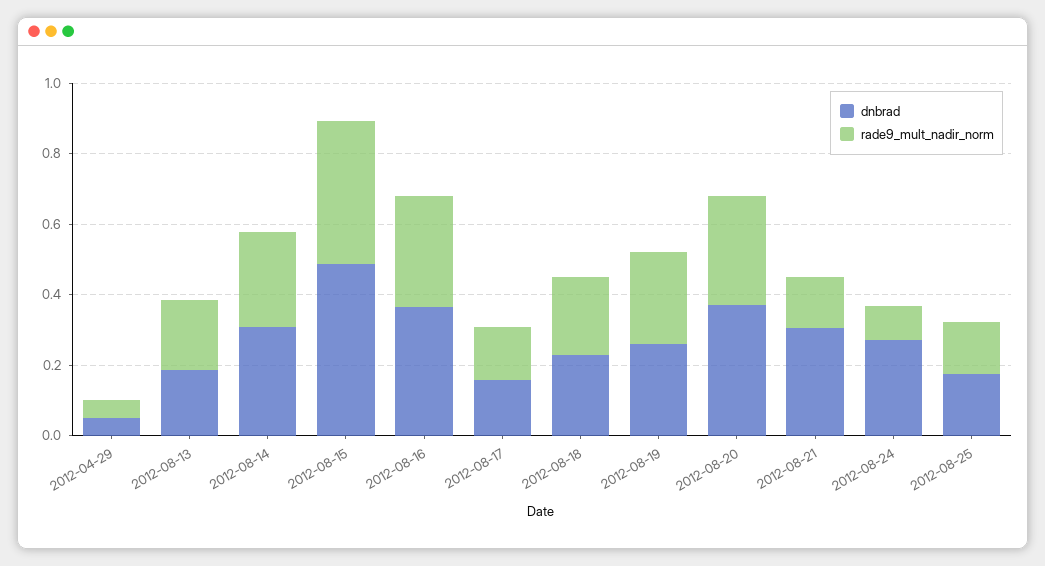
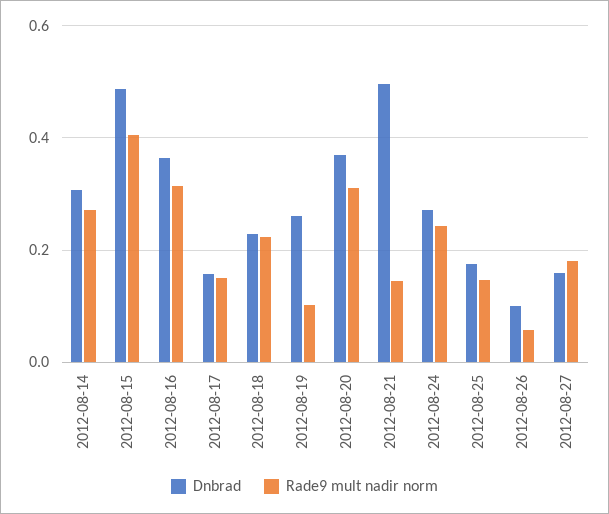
dnbrad, 2012-04-29: 0.05 -> none
rade9_mult_nadir_norm, 2012-04-29: 0.05 -> none
dnbrad, 2012-08-13: 0.2 -> none
rade9_mult_nadir_norm, 2012-08-13: 0.2 -> none
rade9_mult_nadir_norm, 2012-08-19: 0.25 -> 0.1
dnbrad, 2012-08-21: 0.3 -> 0.5
rade9_mult_nadir_norm, 2012-08-24: 0.1 -> 0.24
dnbrad, 2012-08-26: none -> 0.1
rade9_mult_nadir_norm, 2012-08-26: none -> 0.06
dnbrad, 2012-08-27: none -> 0.16
rade9_mult_nadir_norm, 2012-08-27: none -> 0.18

